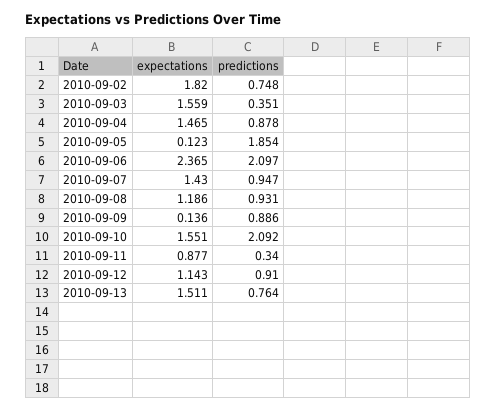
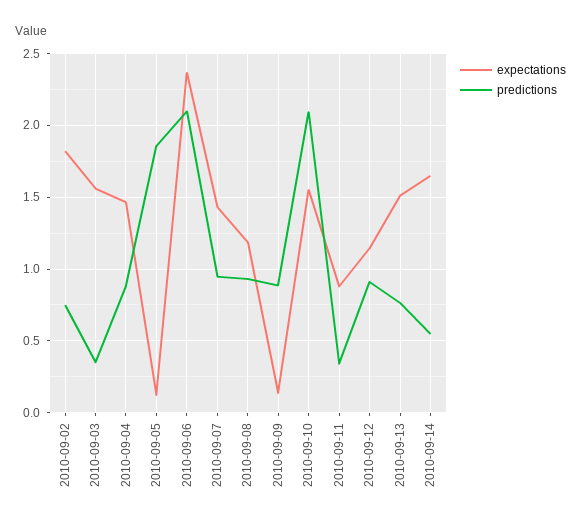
expectations, 2010-09-14: none -> 1.65
predictions, 2010-09-14: none -> 0.55

